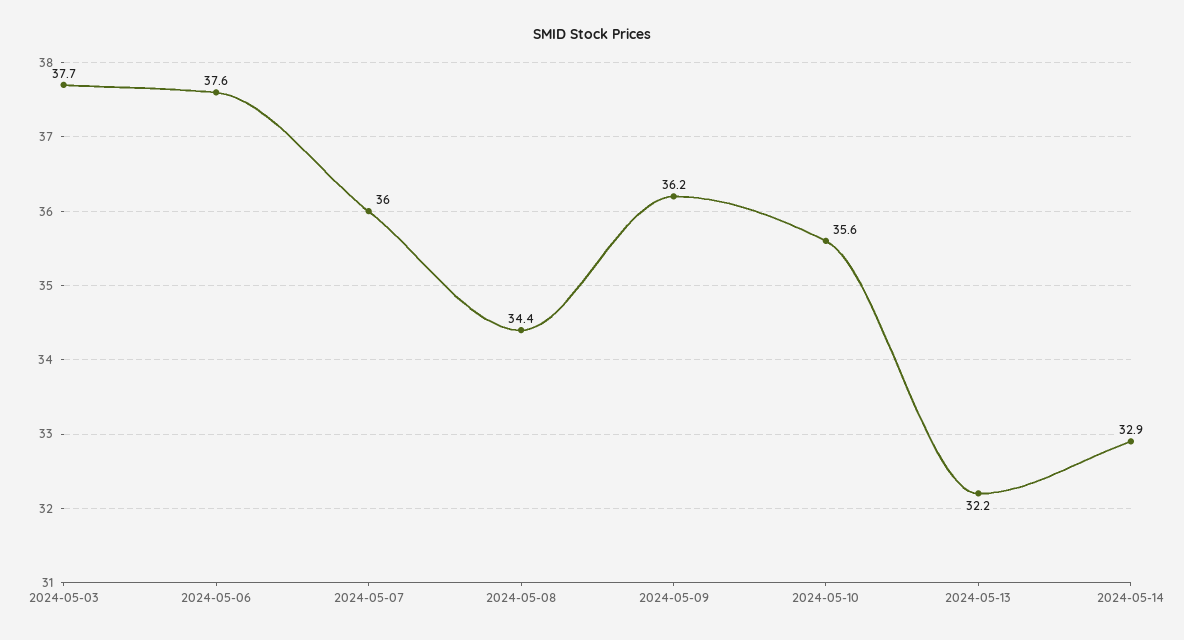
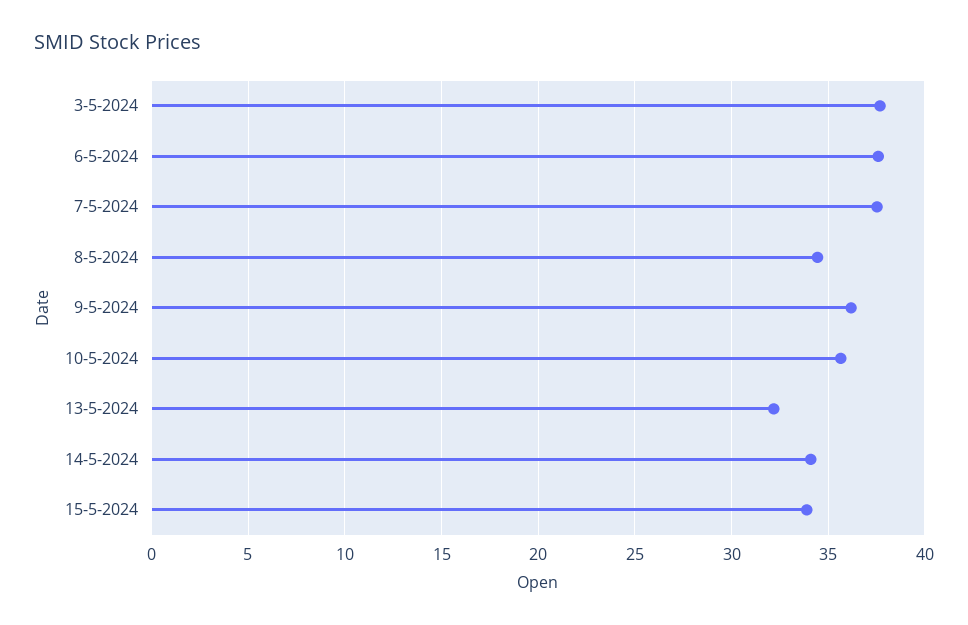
2024-05-07: 36 -> 37.5
2024-05-14: 32.9 -> 34
15-5-2024: none -> 34

